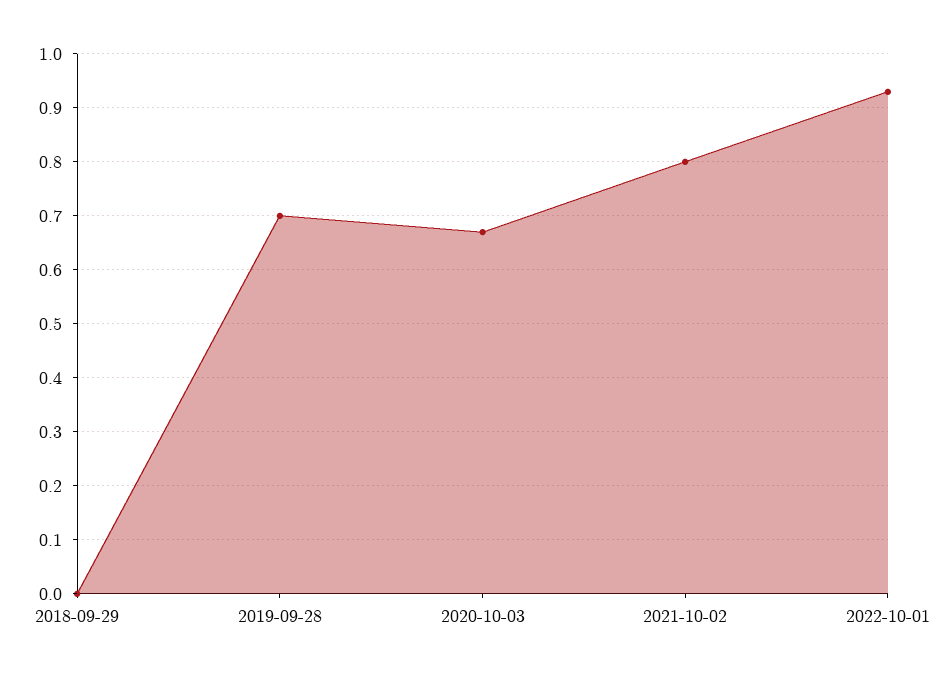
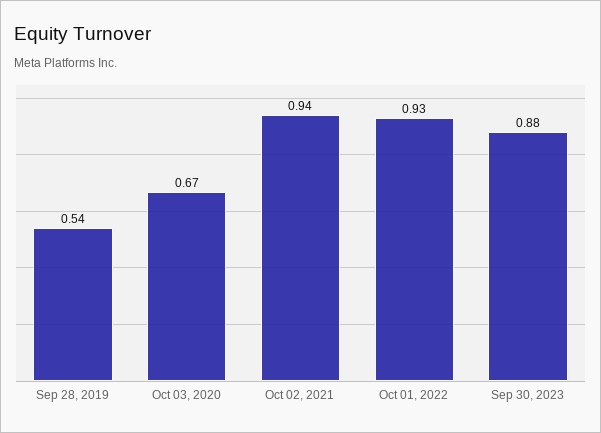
2018-09-29: 0 -> none
2019-09-28: 0.7 -> 0.54
2021-10-02: 0.8 -> 0.94
Sep 30, 2023: none -> 0.88

